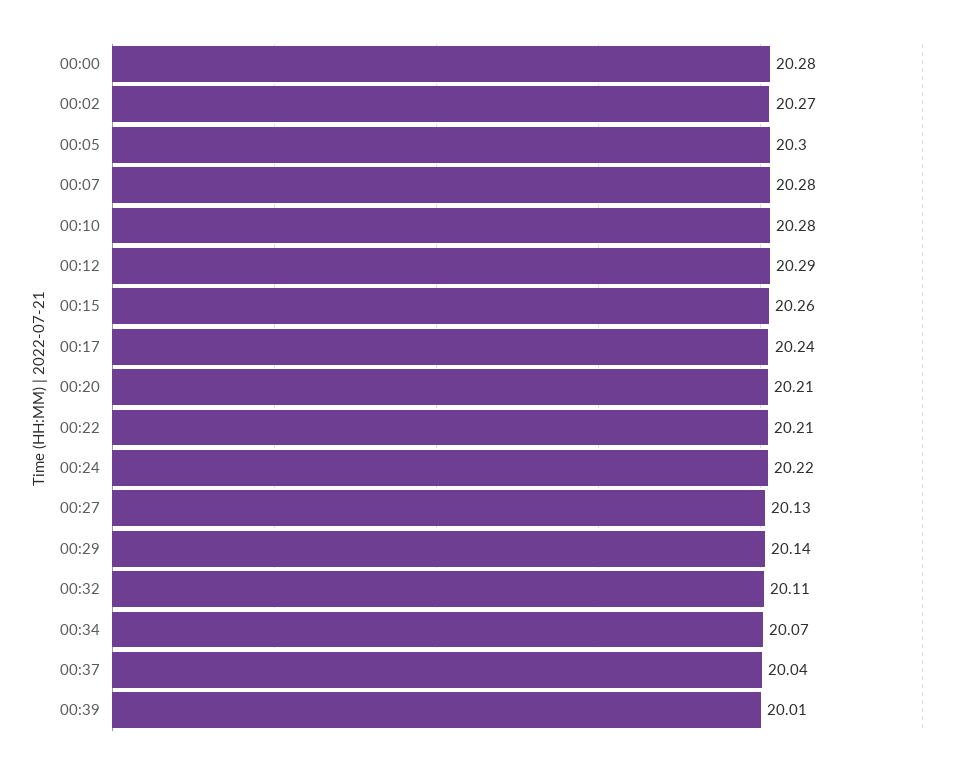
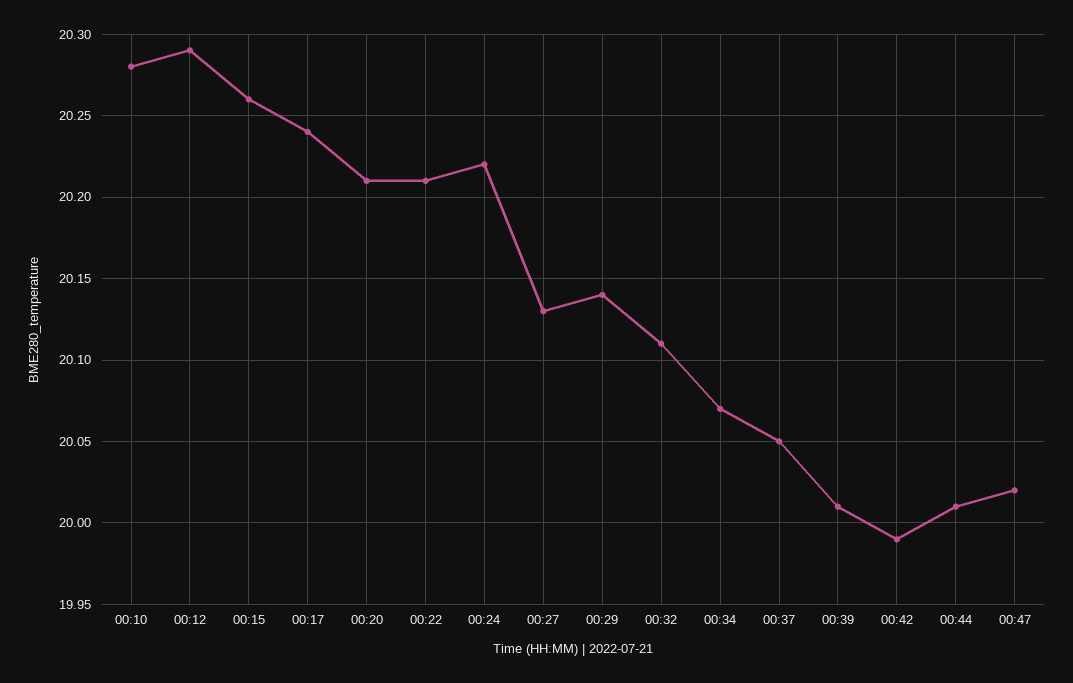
00:00: 20.28 -> none
00:02: 20.27 -> none
00:05: 20.3 -> none
00:07: 20.28 -> none
00:37: 20.04 -> 20.05
00:42: none -> 19.99
00:44: none -> 20.01
00:47: none -> 20.02

